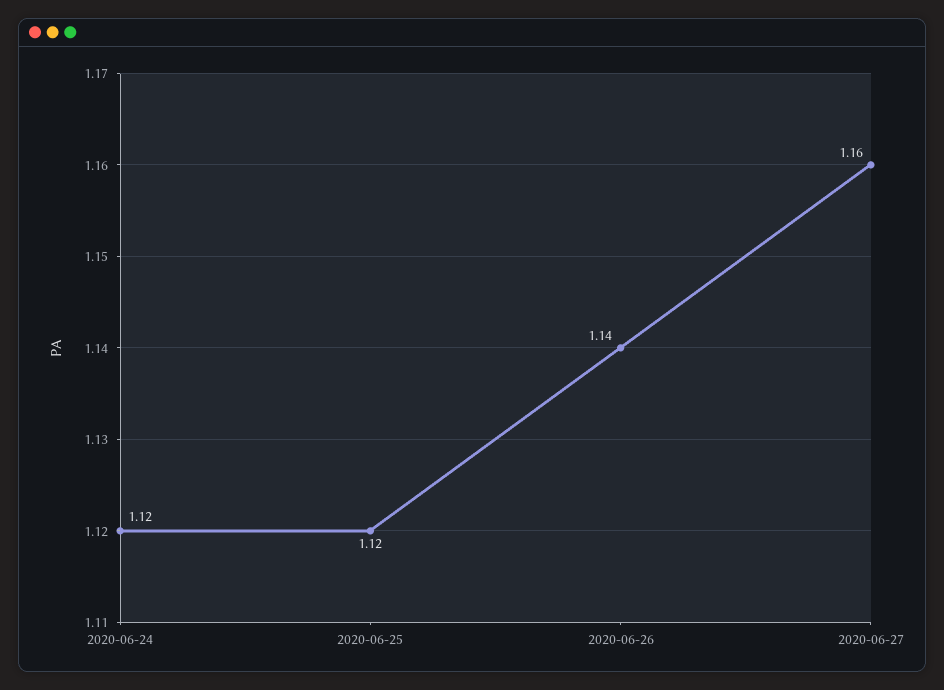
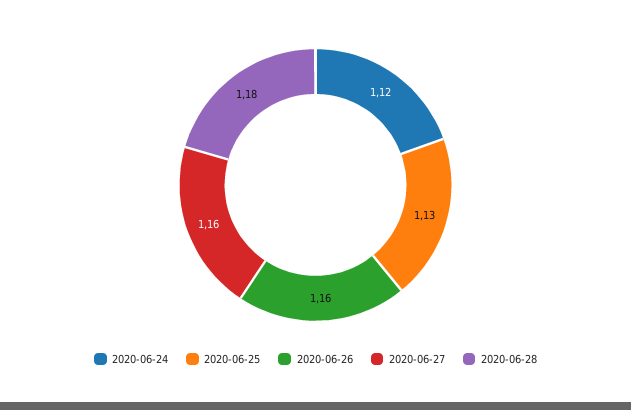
2020-06-25: 1.12 -> 1.13
2020-06-26: 1.14 -> 1.16
2020-06-28: none -> 1.18

